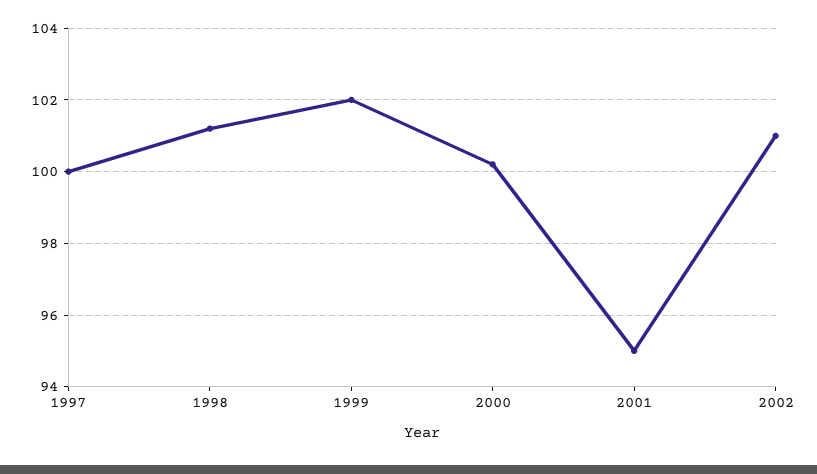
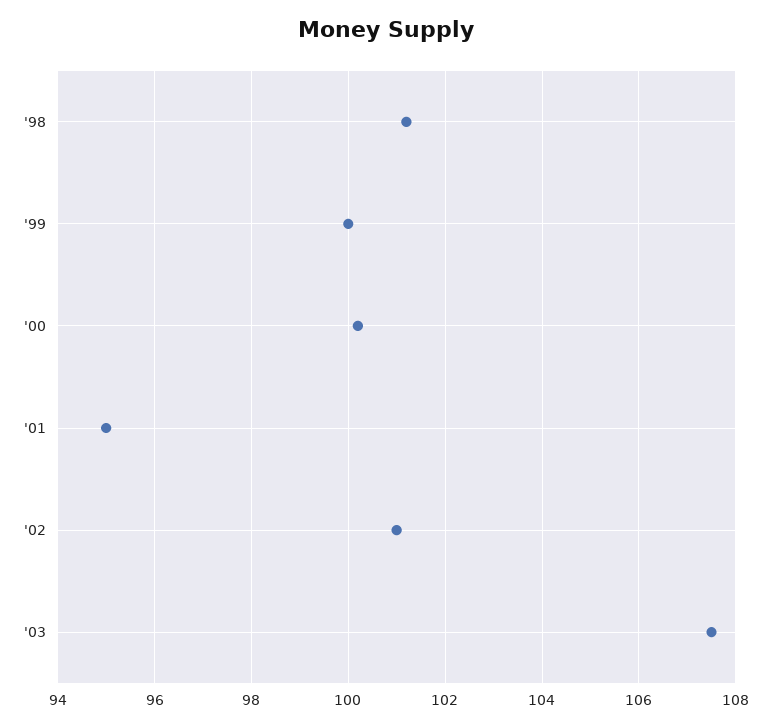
1997: 100 -> none
1999: 102 -> 100
'03: none -> 107.5

